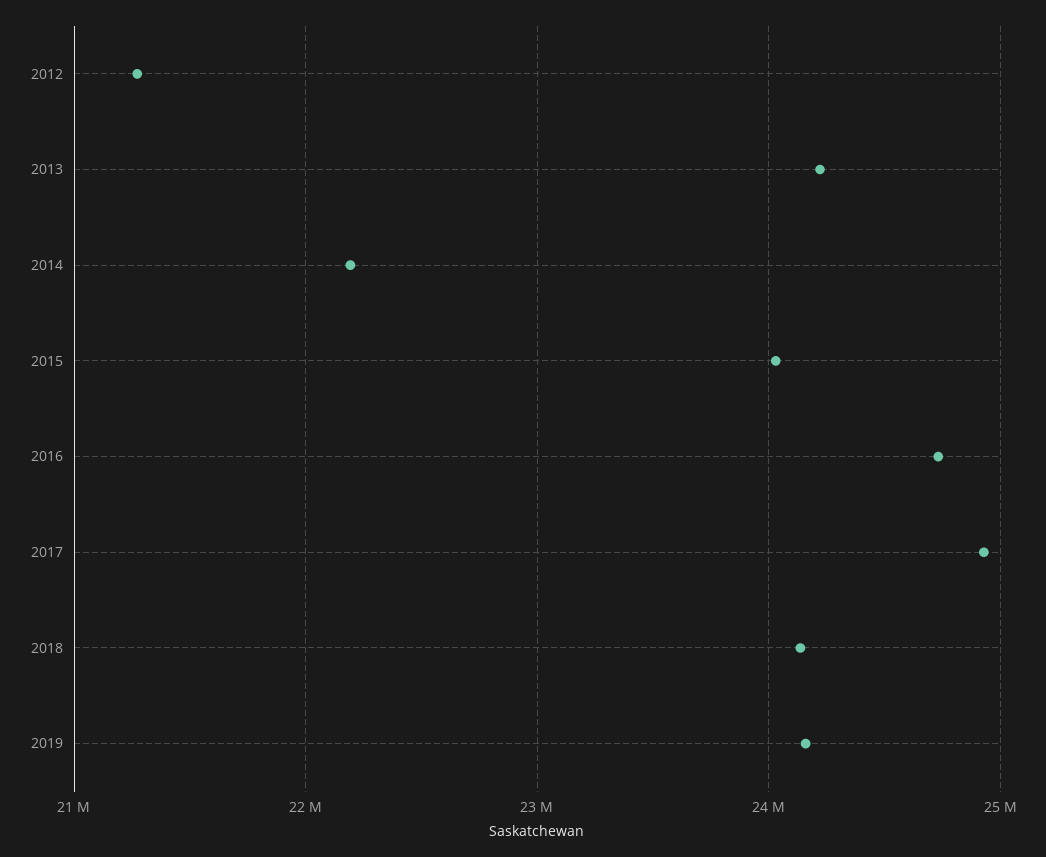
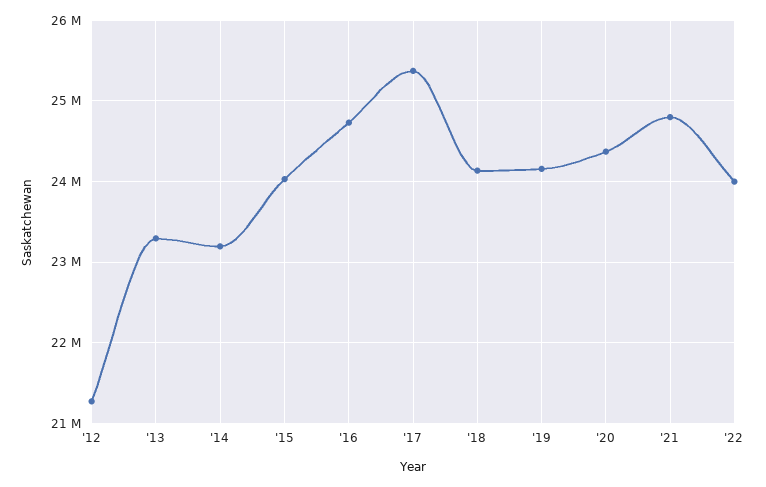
2013: 24200000 -> 23300000
2014: 22200000 -> 23200000
2017: 24900000 -> 25400000
'20: none -> 24400000
'21: none -> 24800000
'22: none -> 24000000

